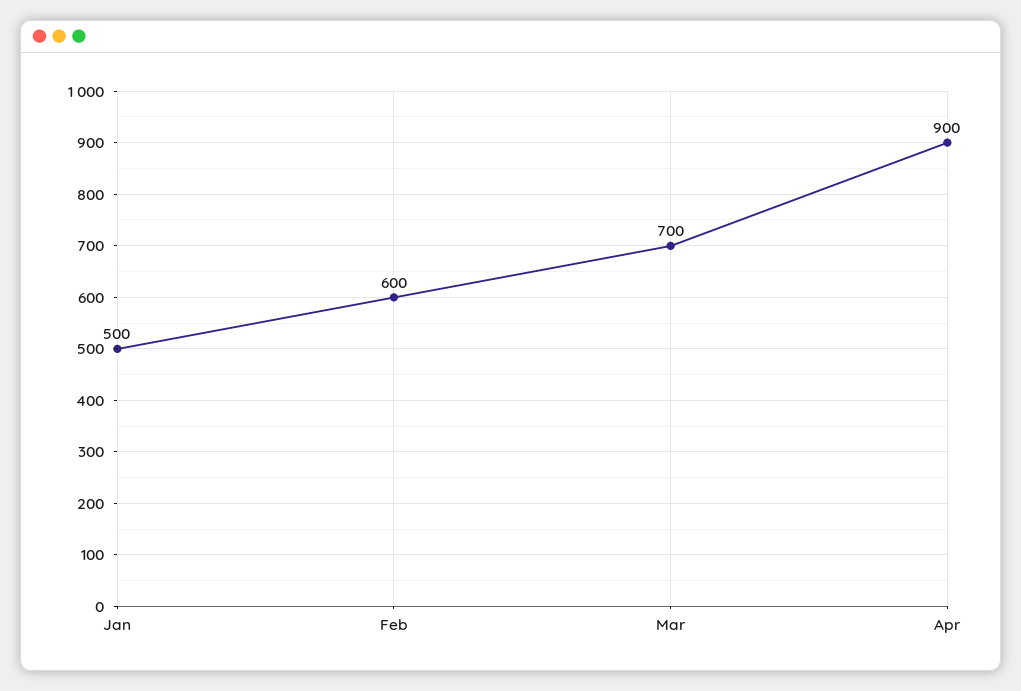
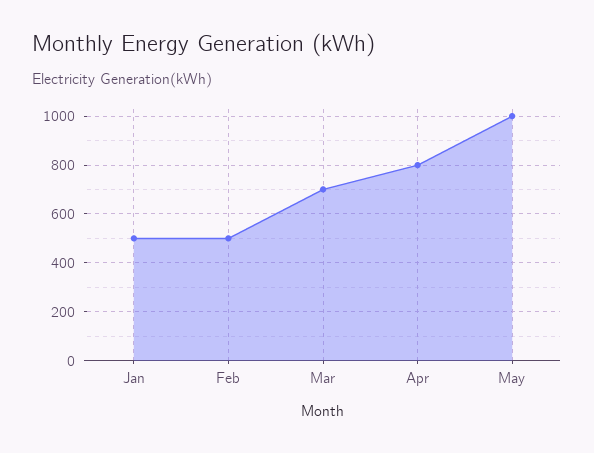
Feb: 600 -> 500
Apr: 900 -> 800
May: none -> 1000

